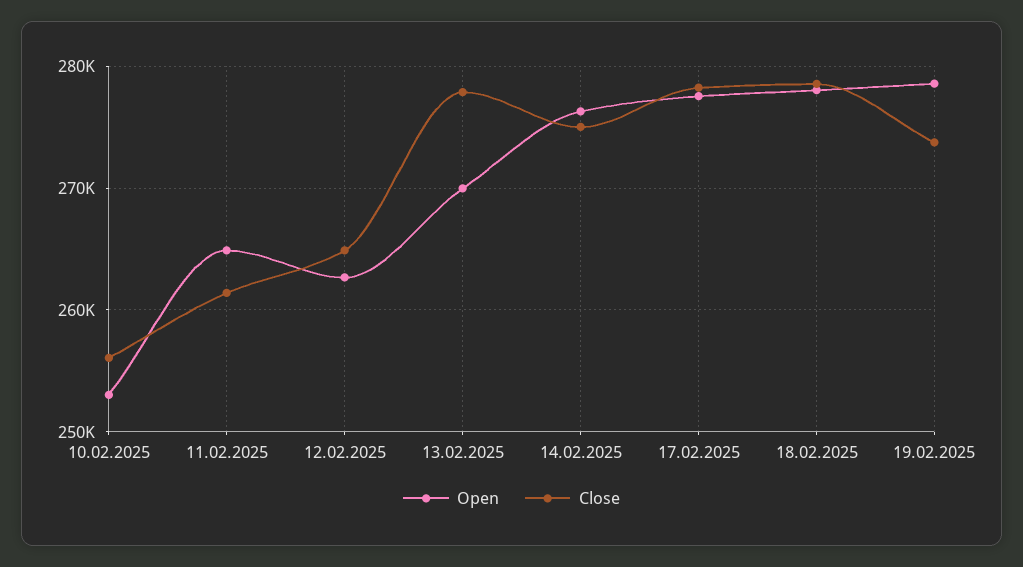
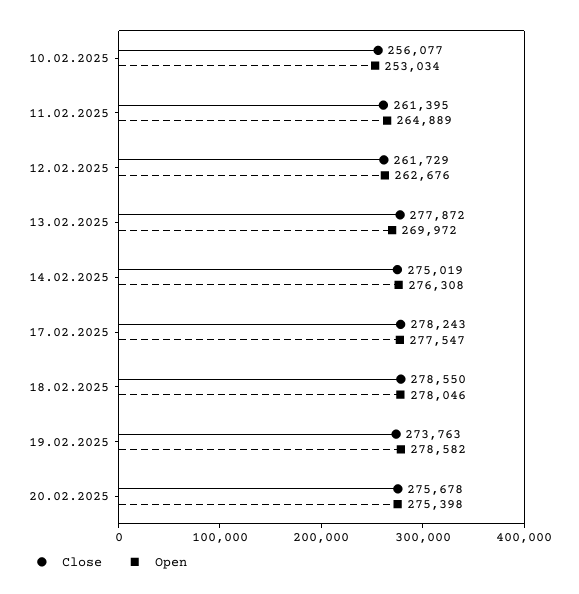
Close, 12.02.2025: 265000 -> 261729
Close, 20.02.2025: none -> 275678
Open, 20.02.2025: none -> 275398

